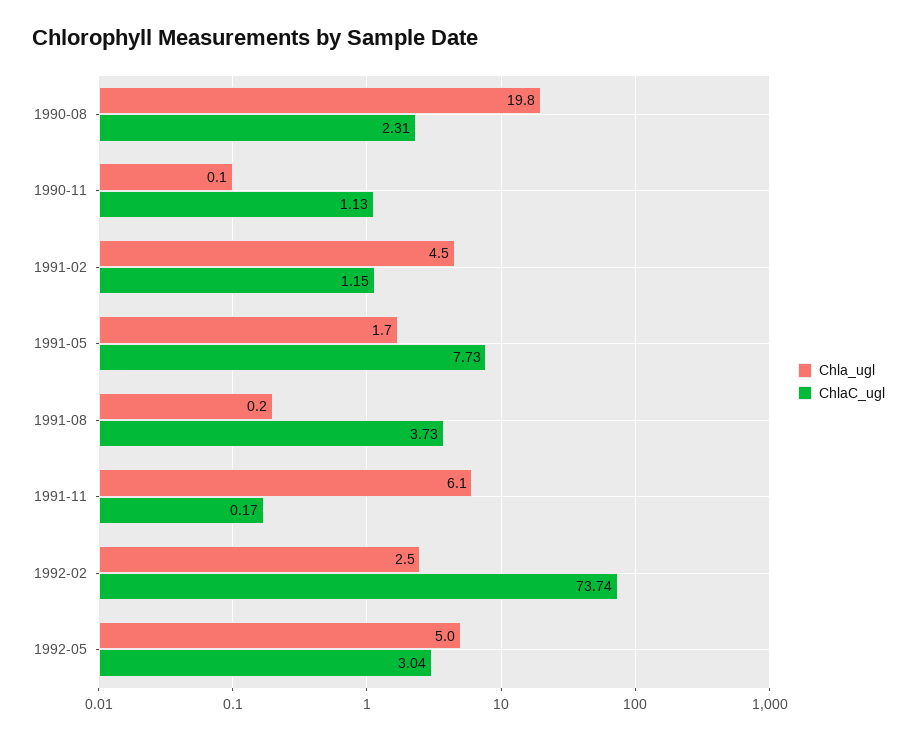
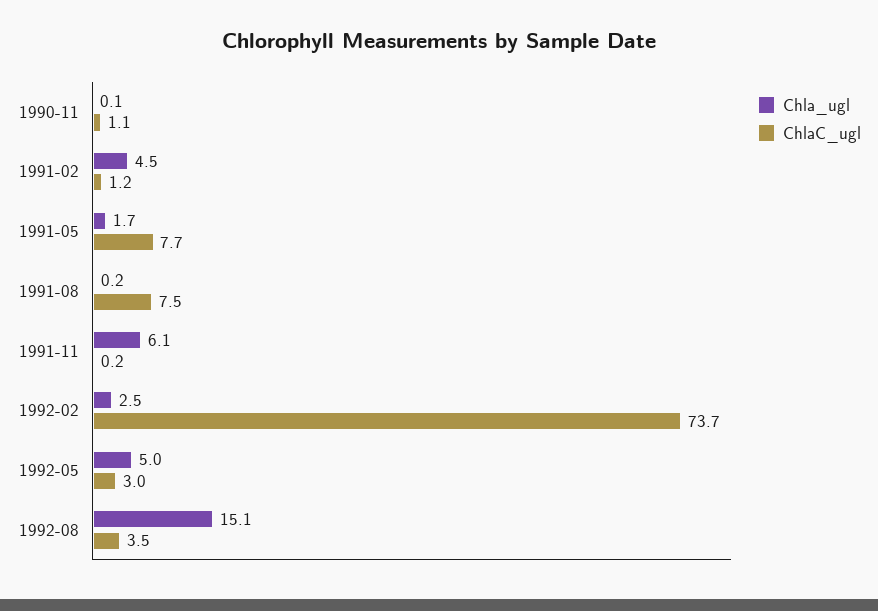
Chla_ugl, 1990-08: 19.8 -> none
ChlaC_ugl, 1990-08: 2.31 -> none
ChlaC_ugl, 1991-08: 3.73 -> 7.5
Chla_ugl, 1992-08: none -> 15.1
ChlaC_ugl, 1992-08: none -> 3.5

